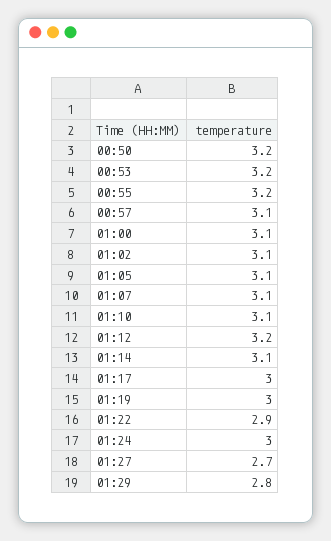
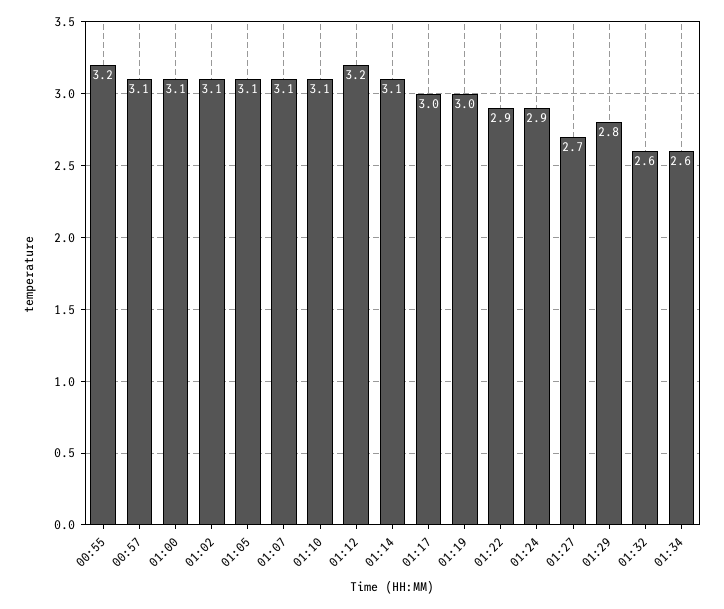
00:50: 3.2 -> none
00:53: 3.2 -> none
01:24: 3 -> 2.9
01:32: none -> 2.6
01:34: none -> 2.6

